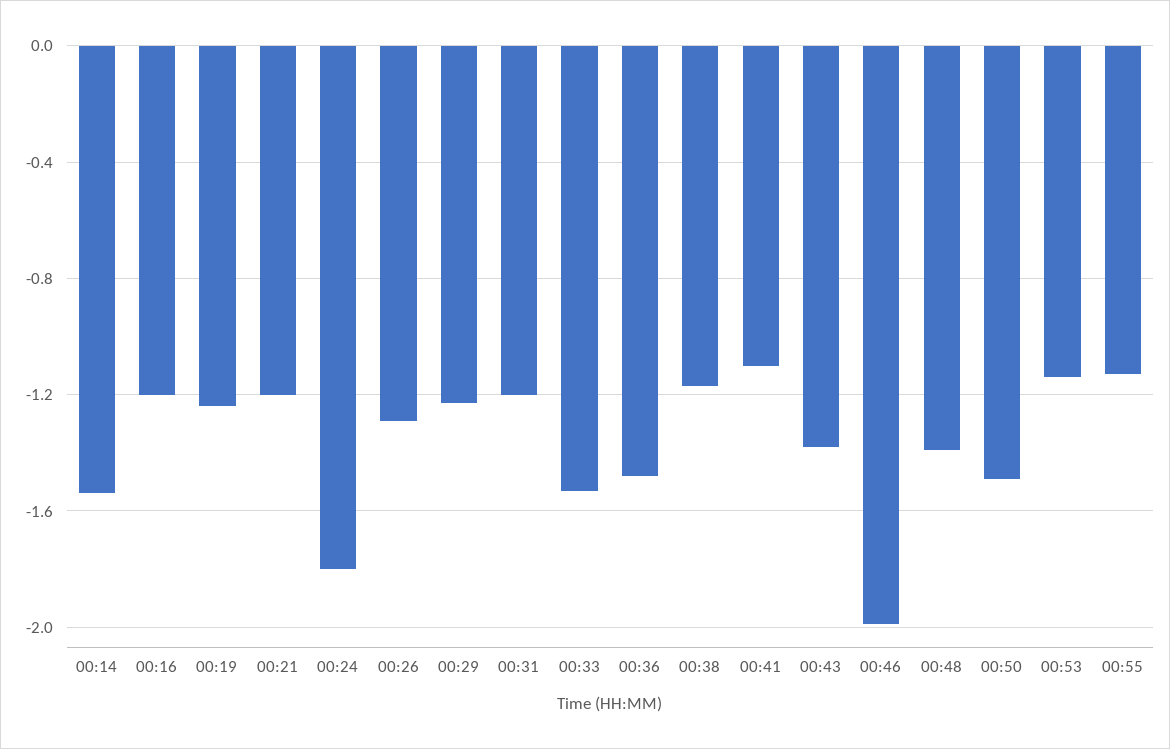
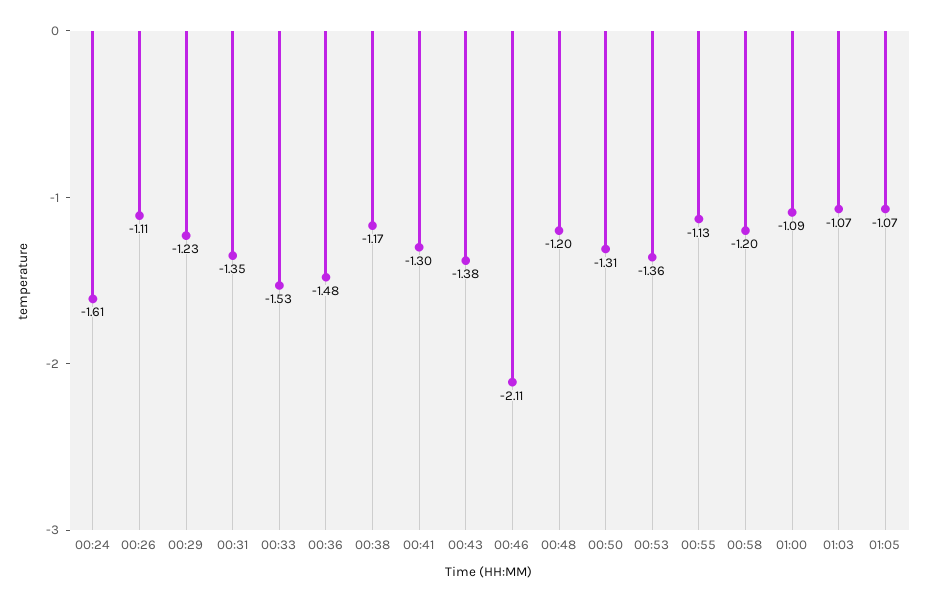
00:14: -1.55 -> none
00:16: -1.2 -> none
00:19: -1.25 -> none
00:21: -1.2 -> none
00:24: -1.8 -> -1.61
00:26: -1.3 -> -1.11
00:31: -1.2 -> -1.35
00:41: -1.1 -> -1.3
00:46: -2 -> -2.11
00:48: -1.4 -> -1.2
00:50: -1.5 -> -1.31
00:53: -1.15 -> -1.36
00:58: none -> -1.2
01:00: none -> -1.09
01:03: none -> -1.07
01:05: none -> -1.07

